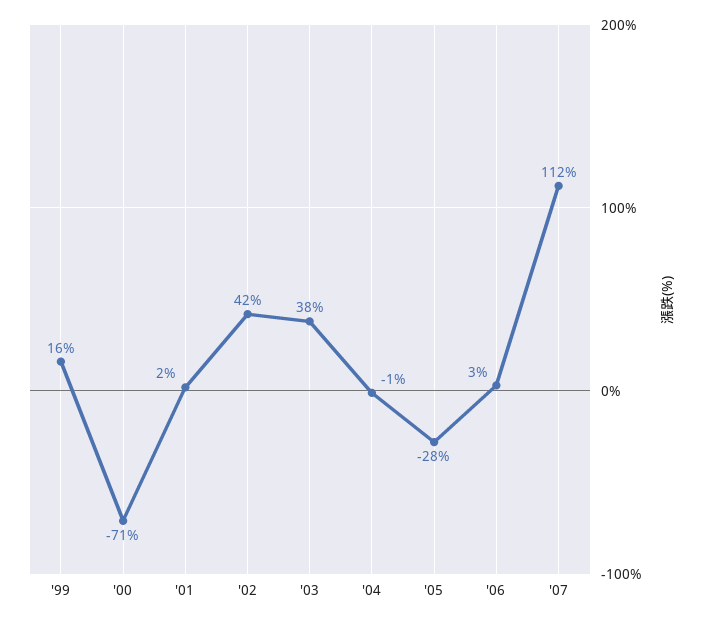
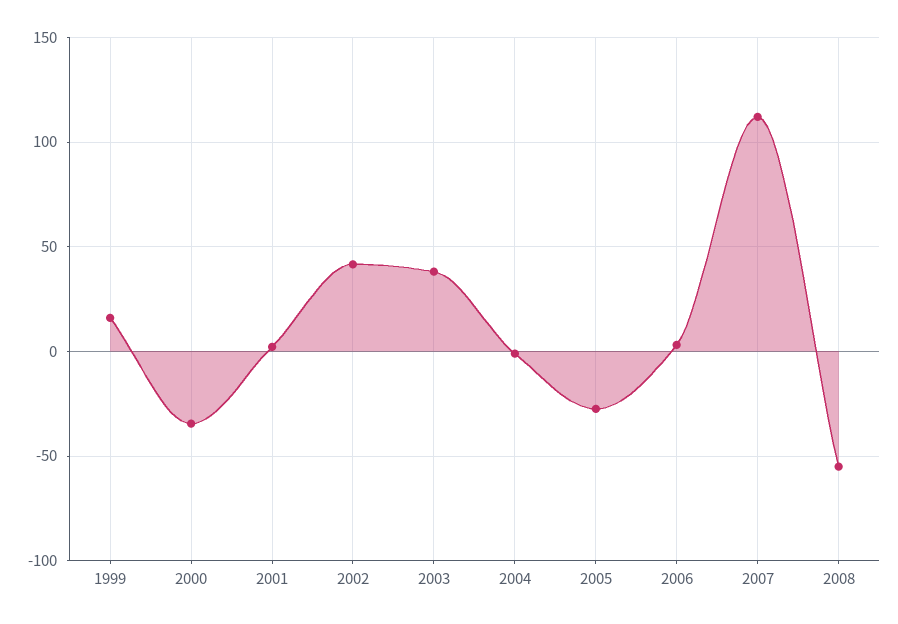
'00: -71 -> -35
2008: none -> -55

